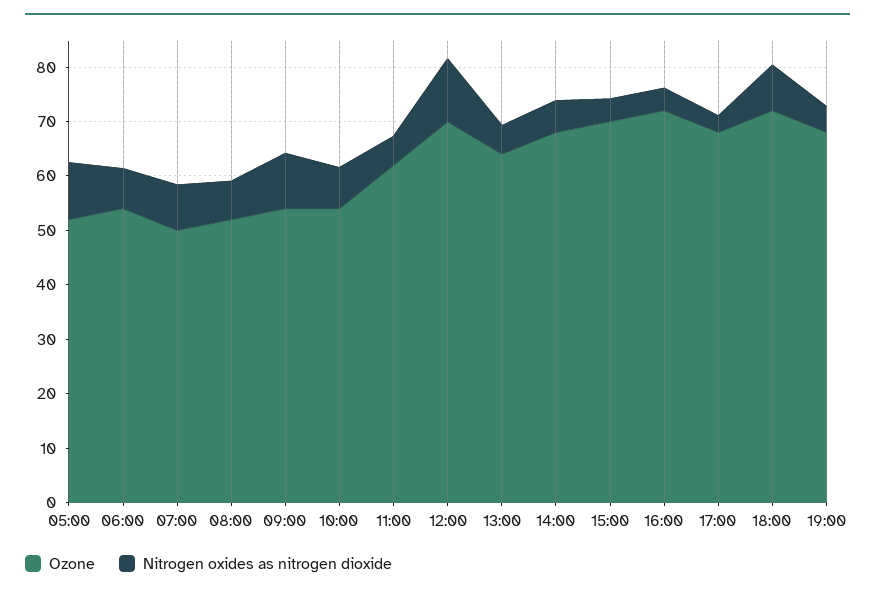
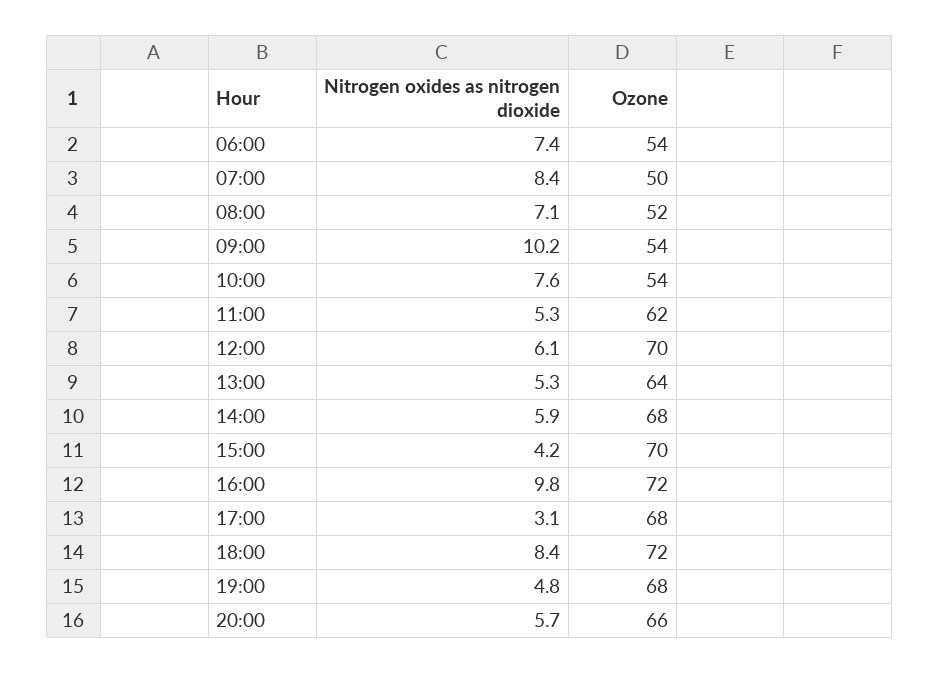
Ozone, 05:00: 52 -> none
Nitrogen oxides as nitrogen dioxide, 05:00: 10 -> none
Nitrogen oxides as nitrogen dioxide, 12:00: 12 -> 6.1
Nitrogen oxides as nitrogen dioxide, 16:00: 4 -> 9.8
Nitrogen oxides as nitrogen dioxide, 20:00: none -> 5.7
Ozone, 20:00: none -> 66

